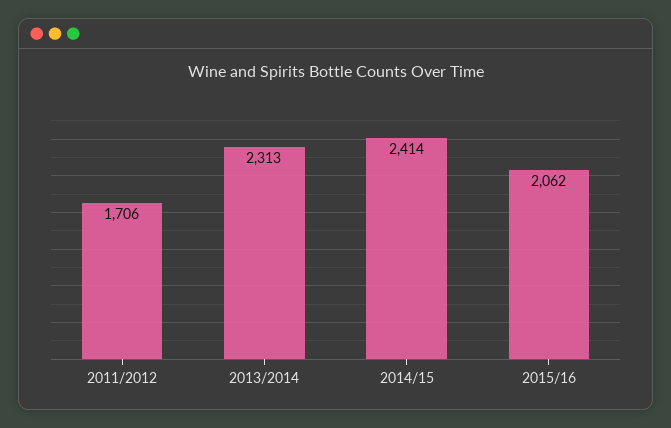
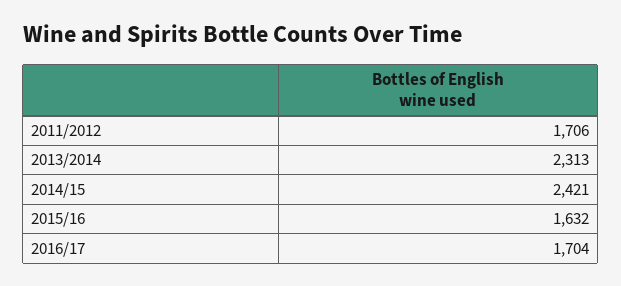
2014/15: 2414 -> 2421
2015/16: 2062 -> 1632
2016/17: none -> 1704

